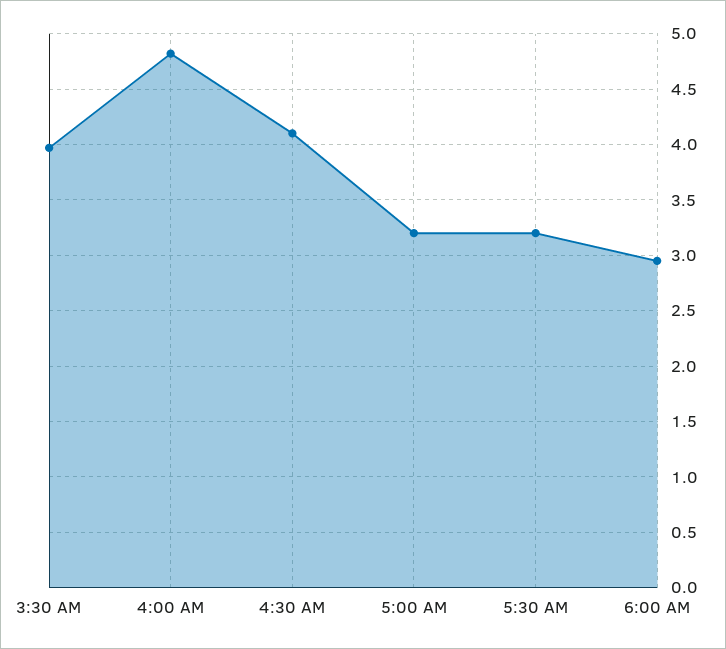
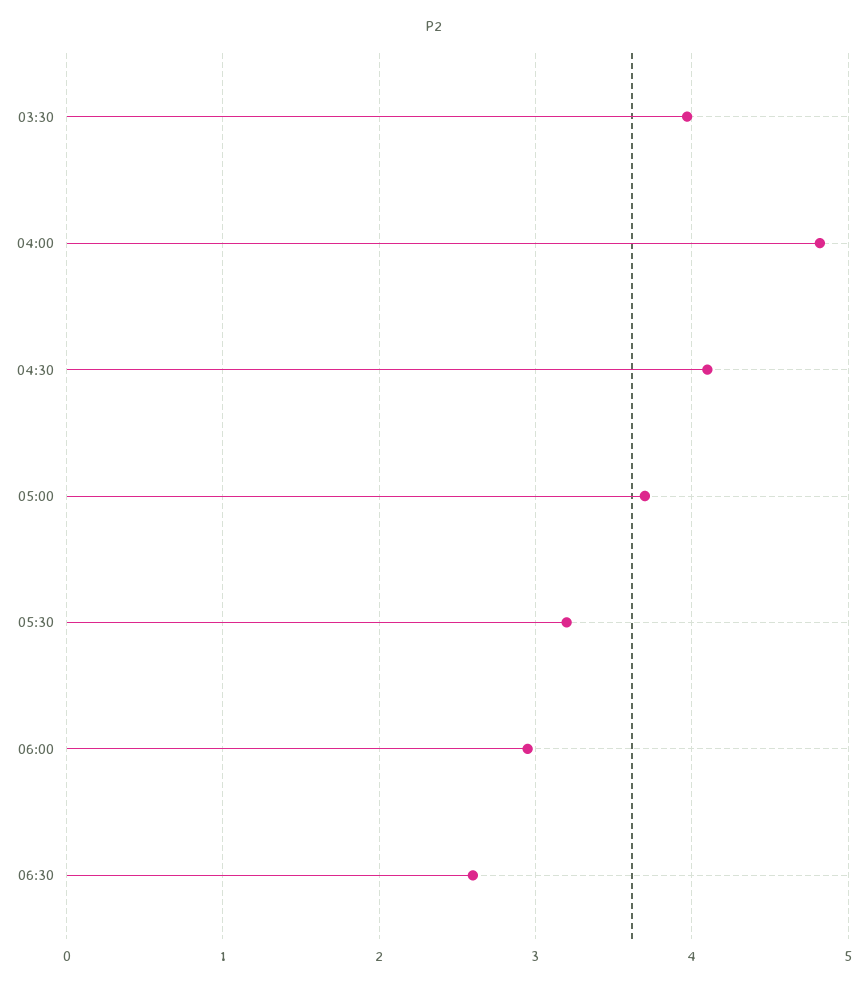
5:00 AM: 3.2 -> 3.7
06:30: none -> 2.6

